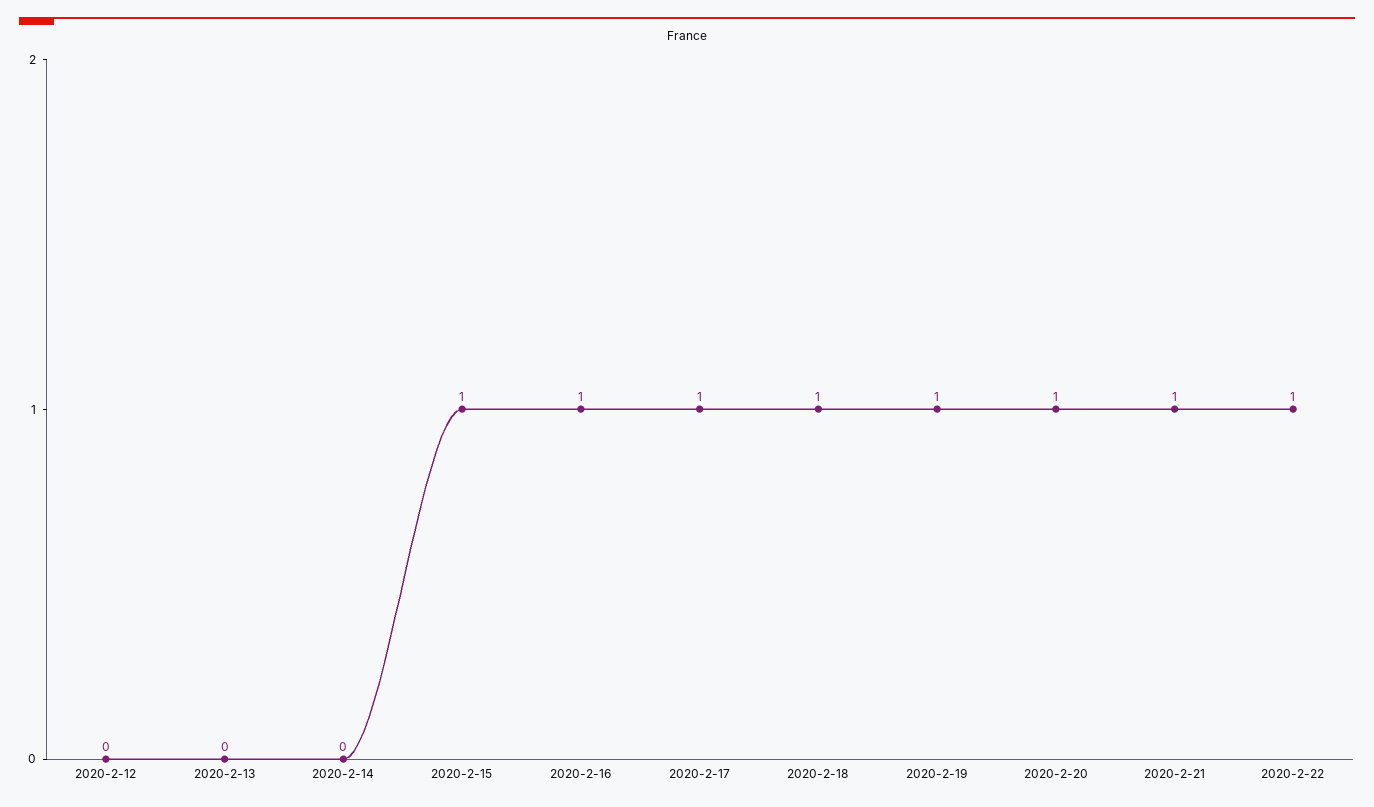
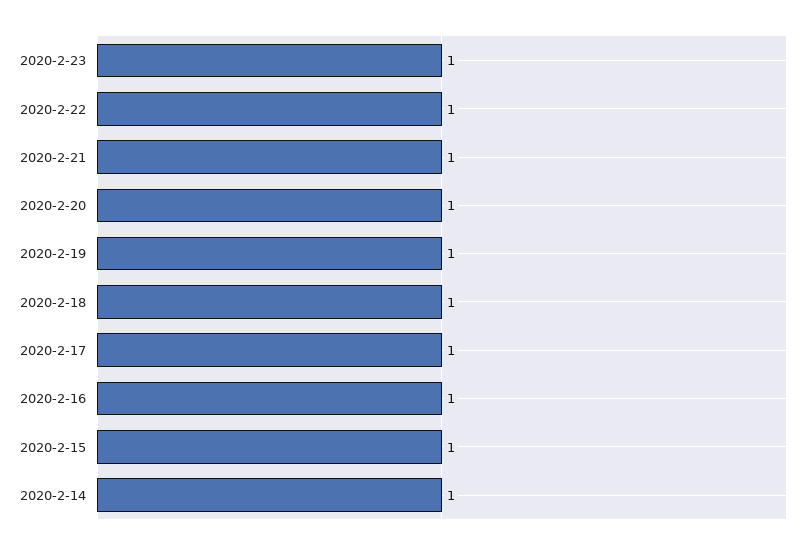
2020-2-12: 0 -> none
2020-2-13: 0 -> none
2020-2-14: 0 -> 1
2020-2-23: none -> 1

